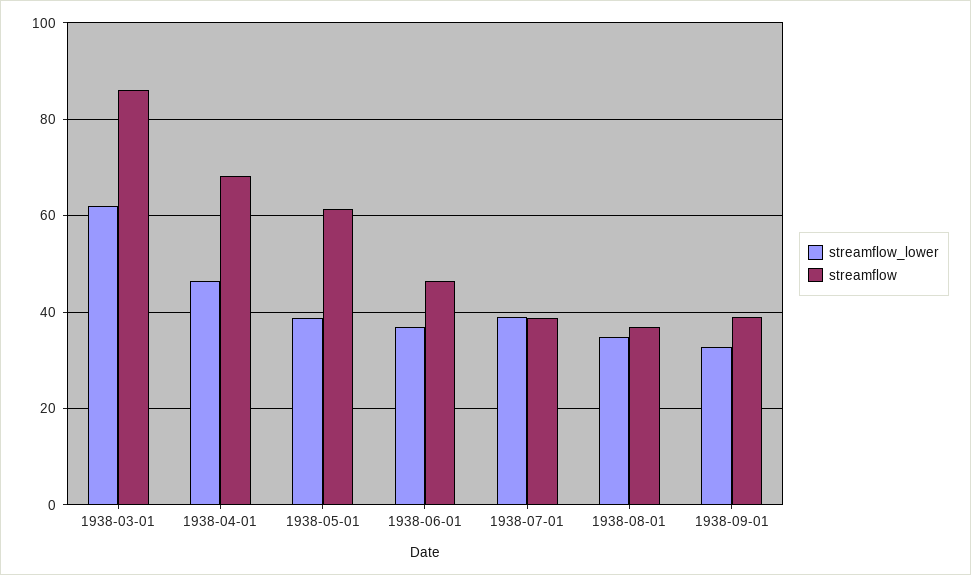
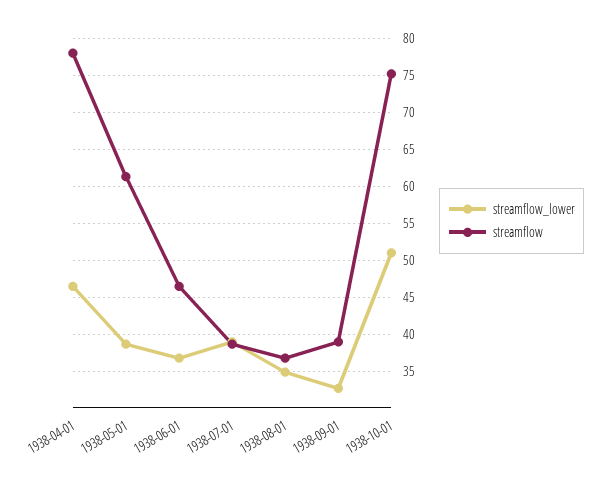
streamflow_lower, 1938-03-01: 62 -> none
streamflow, 1938-03-01: 86 -> none
streamflow, 1938-04-01: 68 -> 78
streamflow_lower, 1938-10-01: none -> 51
streamflow, 1938-10-01: none -> 75

